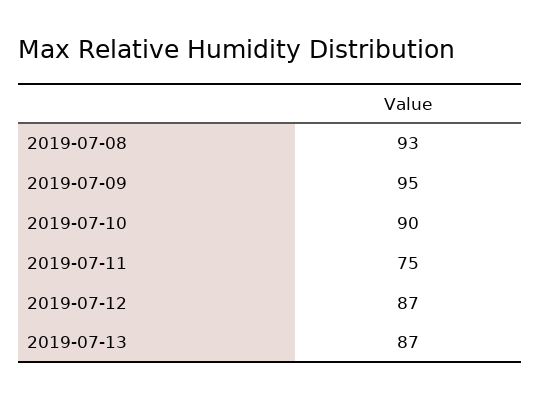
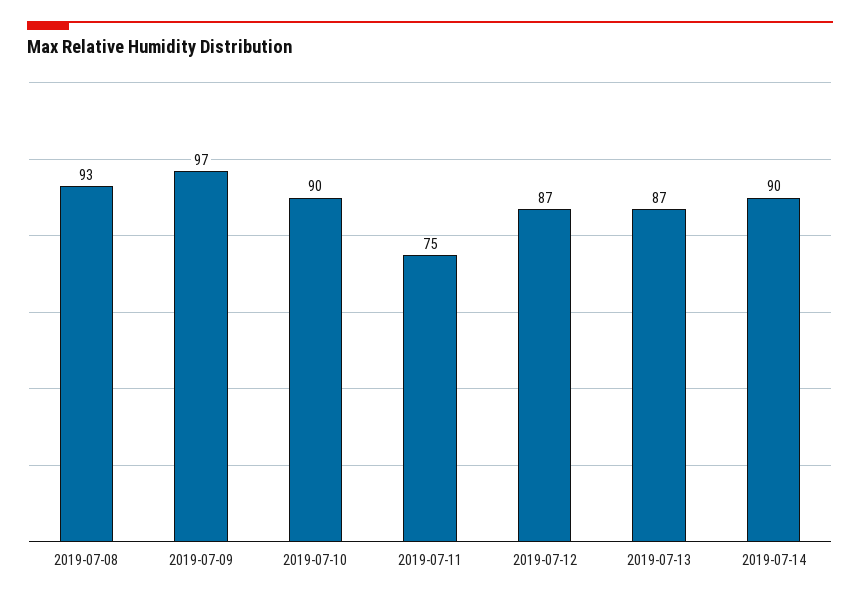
2019-07-09: 95 -> 97
2019-07-14: none -> 90

